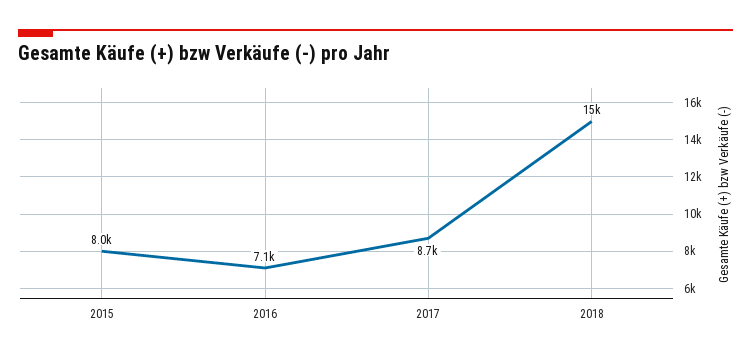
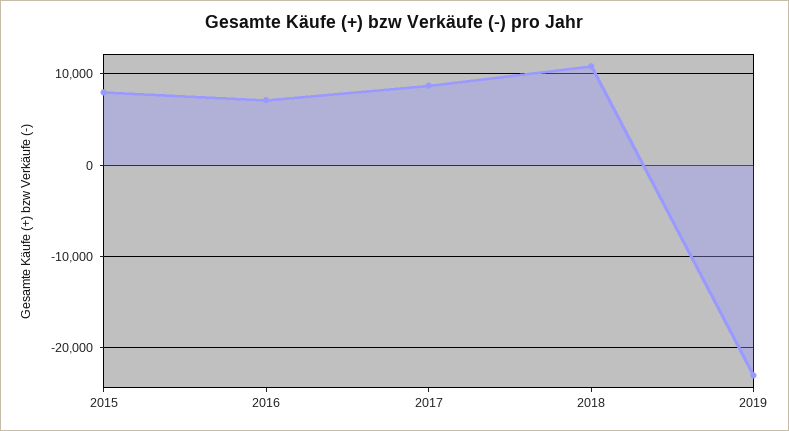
2018: 15000 -> 11000
2019: none -> -23000

